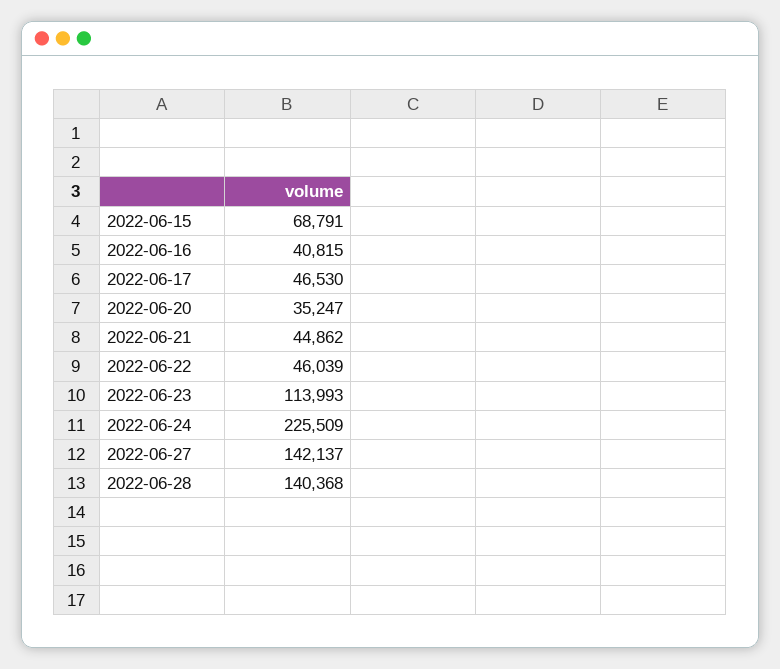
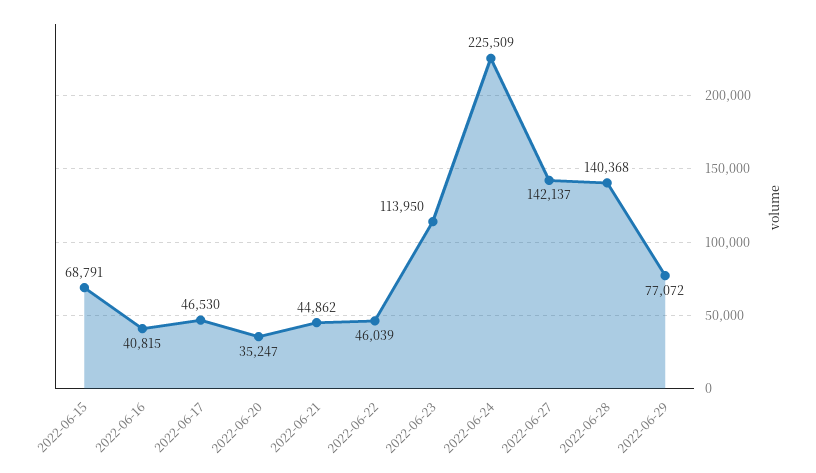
2022-06-23: 113993 -> 113950
2022-06-29: none -> 77072

